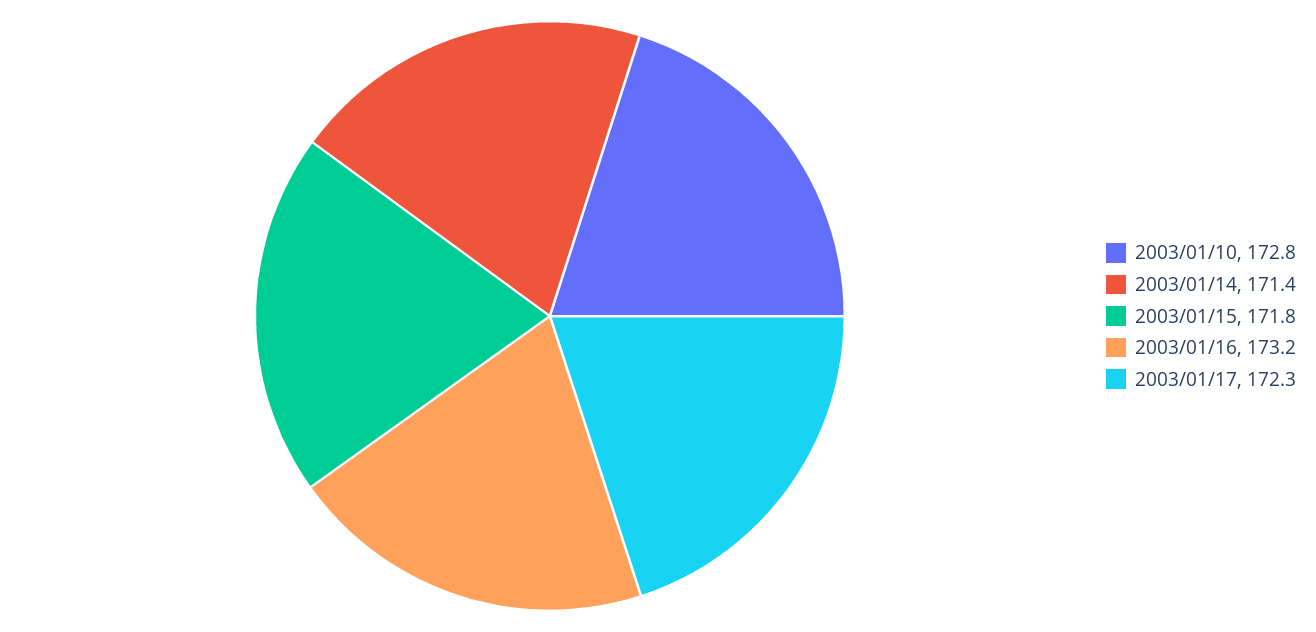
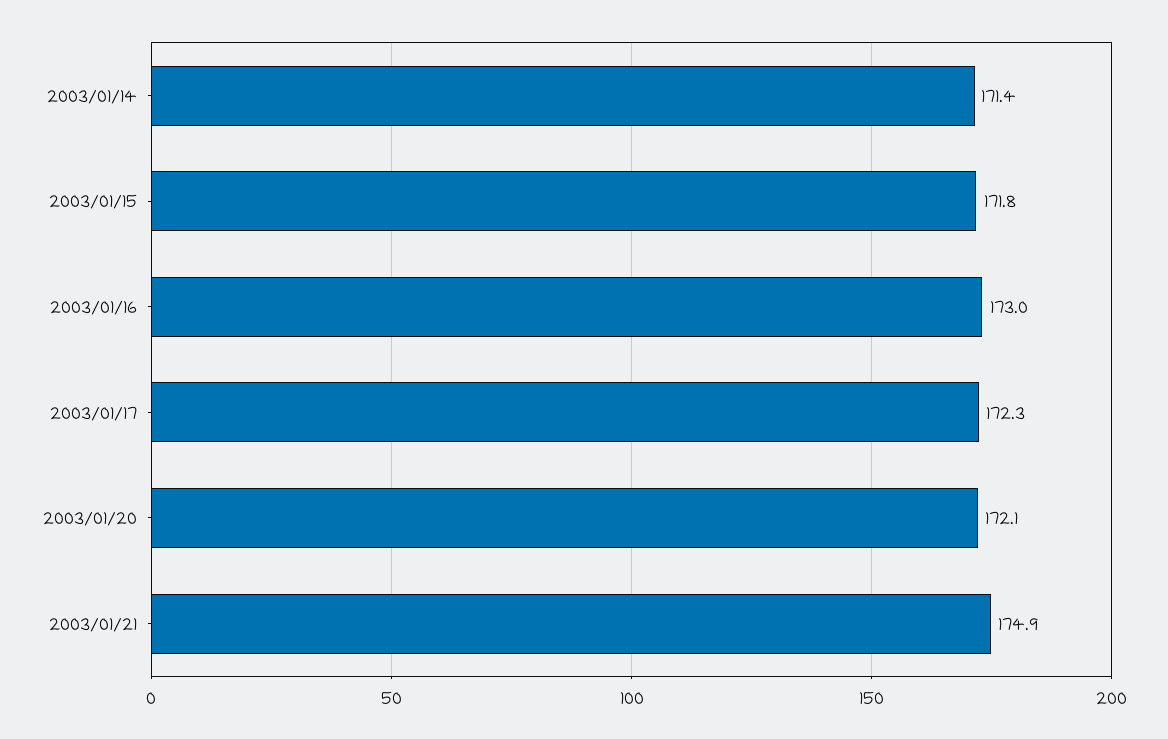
2003/01/10: 172.8 -> none
2003/01/16: 173.2 -> 173
2003/01/20: none -> 172.1
2003/01/21: none -> 174.9

